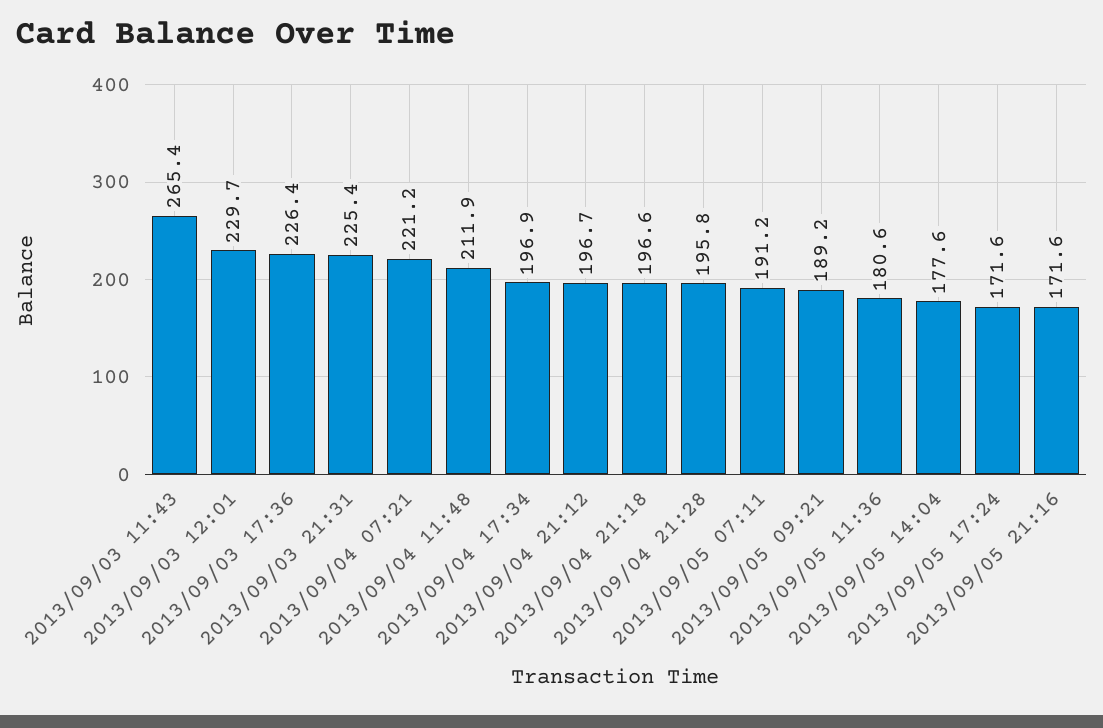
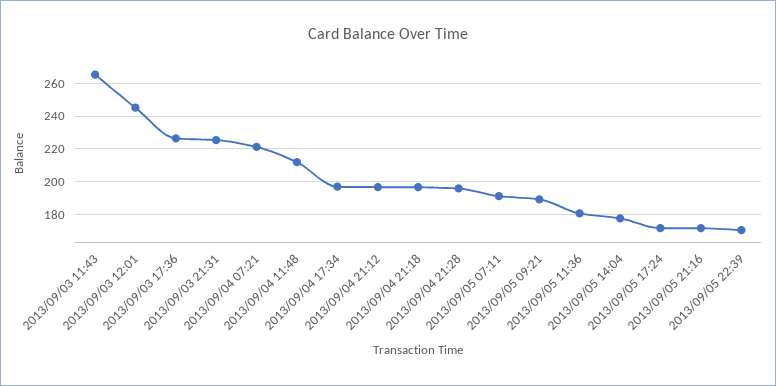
2013/09/03 12:01: 229.7 -> 245
2013/09/05 22:39: none -> 170

